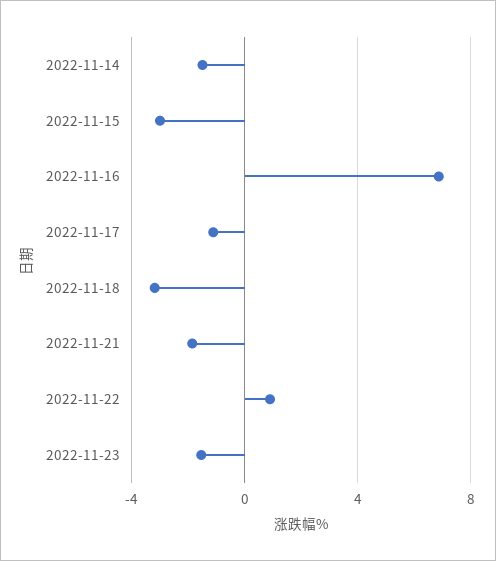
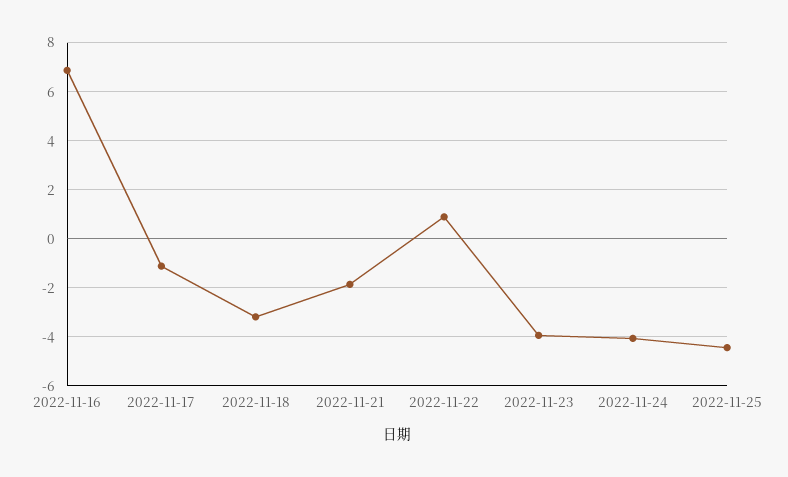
2022-11-14: -1.5 -> none
2022-11-15: -3 -> none
2022-11-23: -1.5 -> -4
2022-11-24: none -> -4
2022-11-25: none -> -4.5

